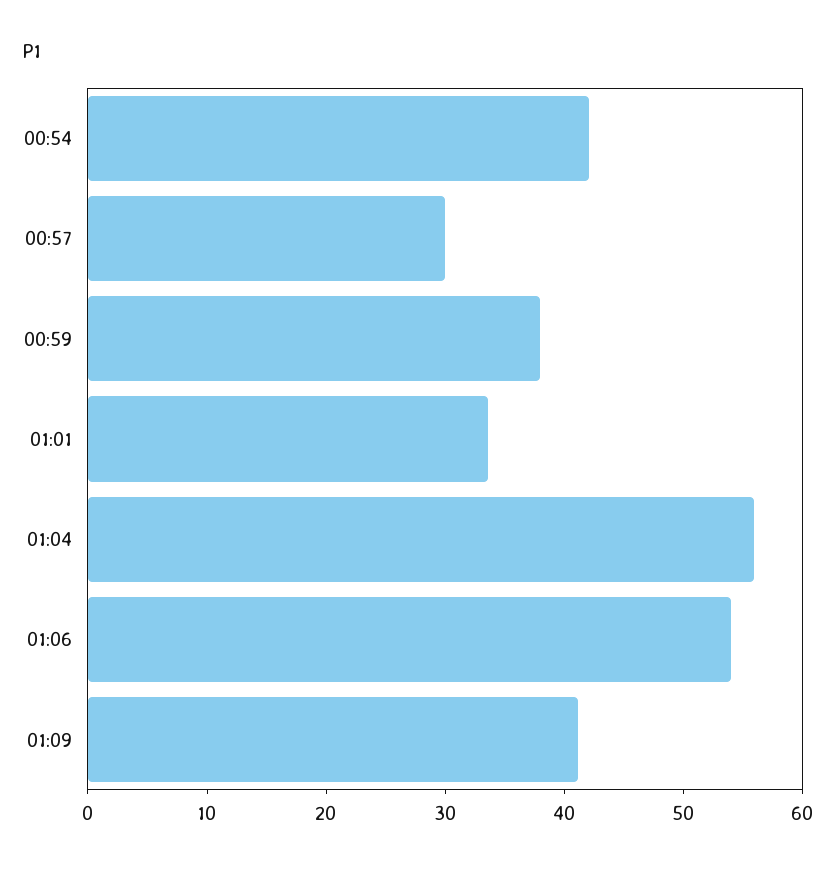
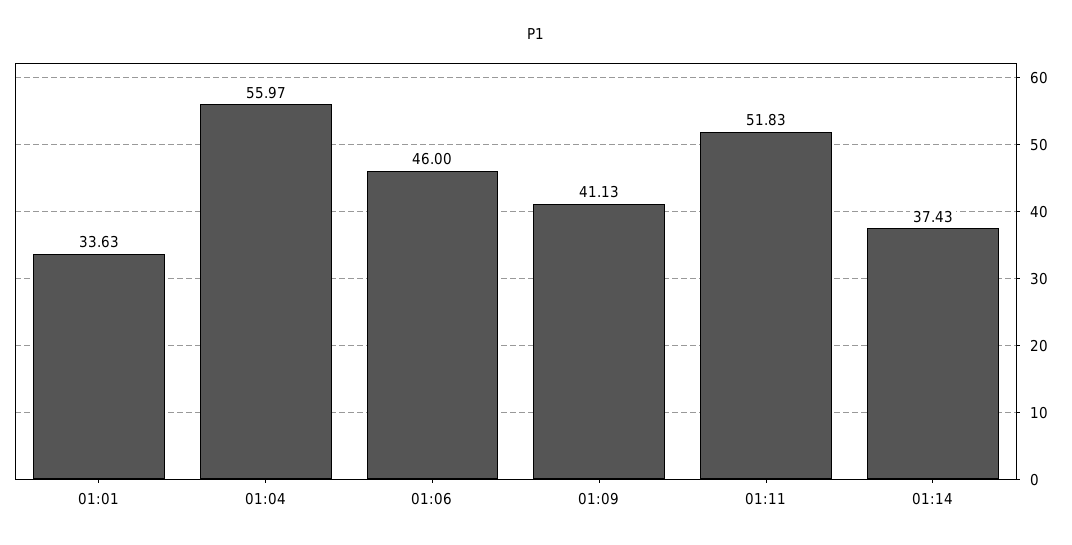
00:54: 42 -> none
00:57: 30 -> none
00:59: 38 -> none
01:06: 54 -> 46
01:11: none -> 51.83
01:14: none -> 37.43

